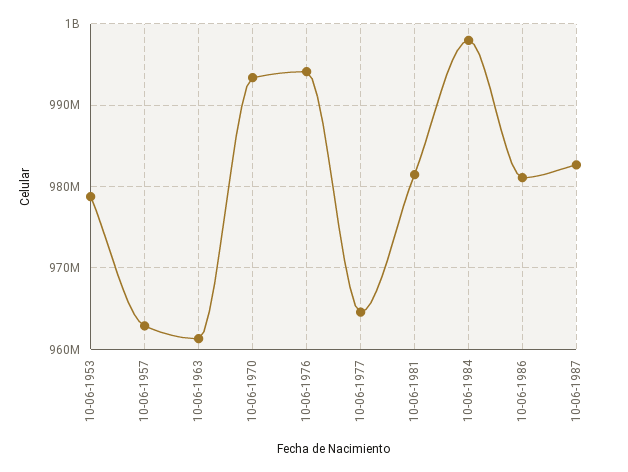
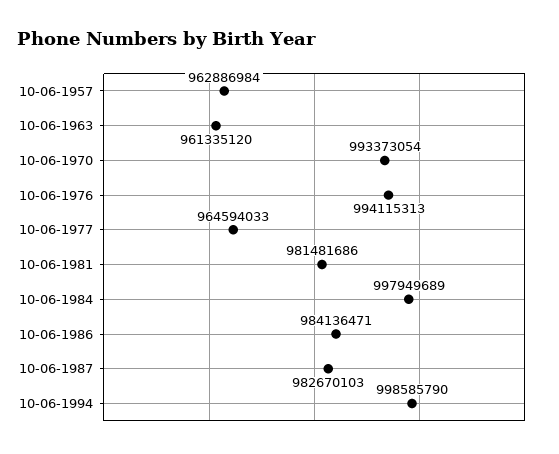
10-06-1953: 979000000 -> none
10-06-1986: 981000000 -> 984136471
10-06-1994: none -> 998585790

